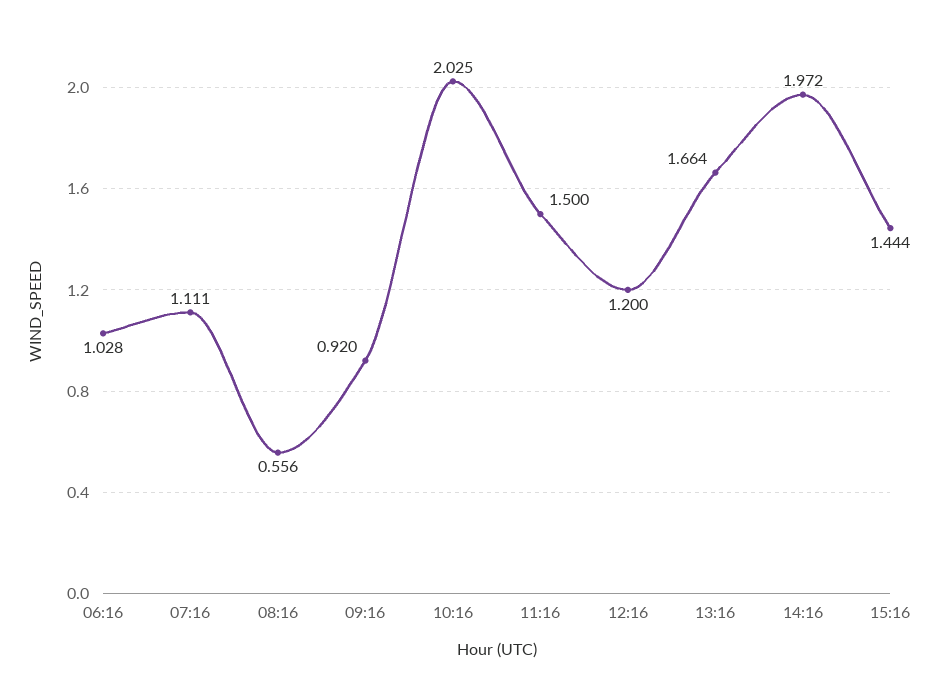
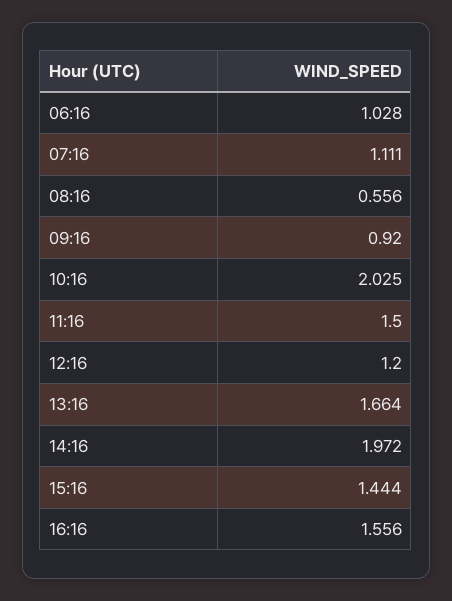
16:16: none -> 1.556

